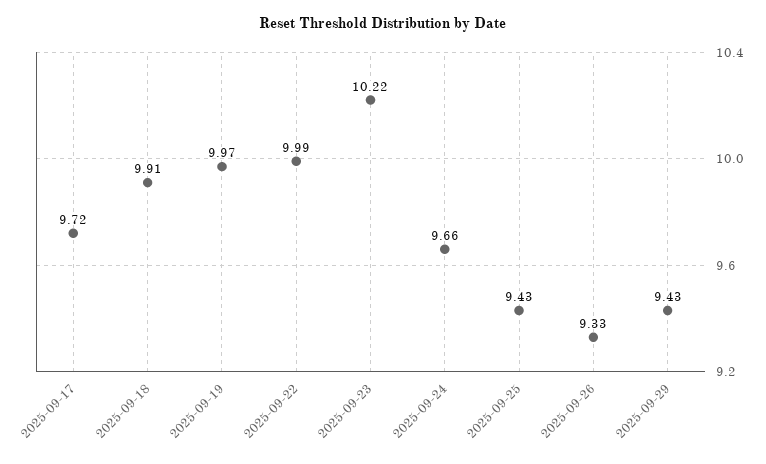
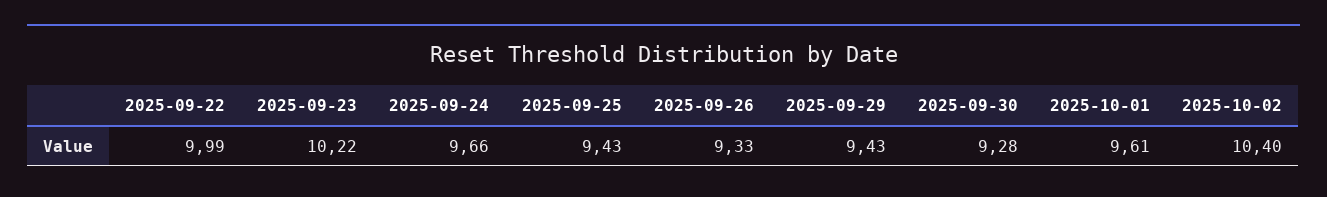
2025-09-17: 9.72 -> none
2025-09-18: 9.91 -> none
2025-09-19: 9.97 -> none
2025-09-30: none -> 9.28
2025-10-01: none -> 9.61
2025-10-02: none -> 10.4

